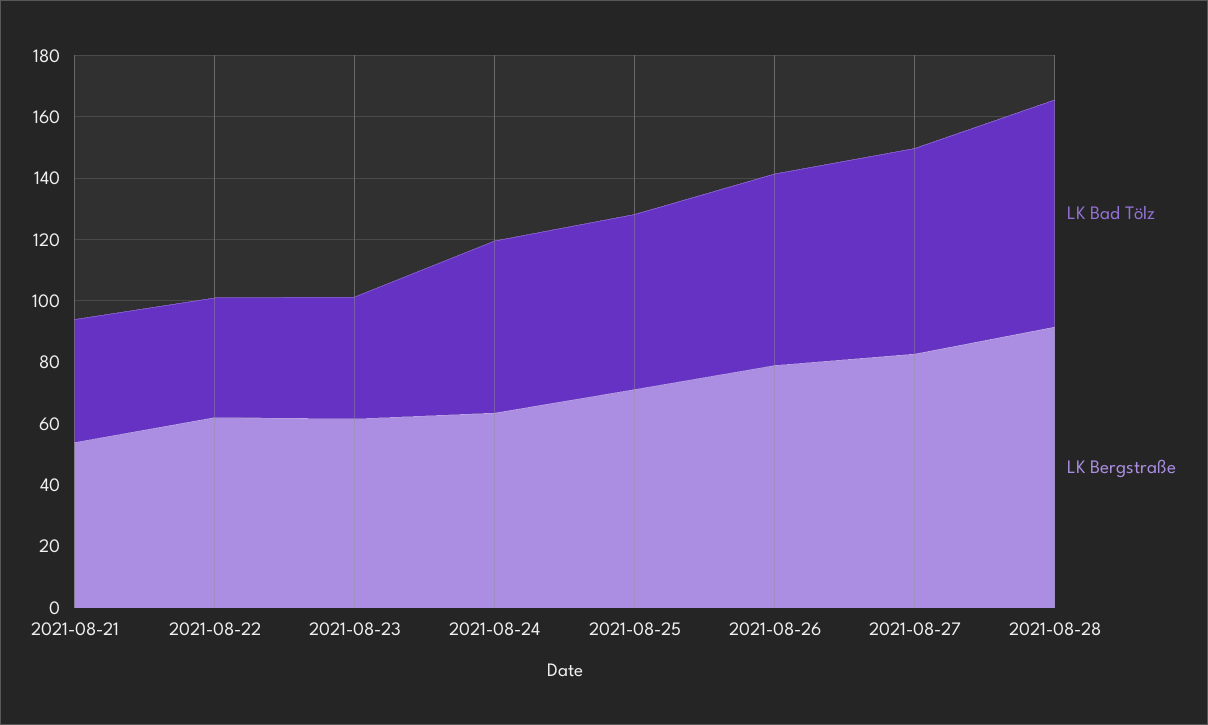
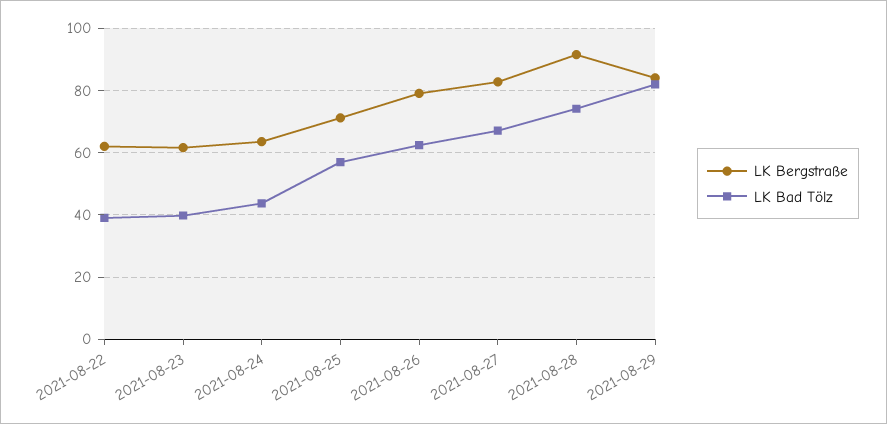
LK Bad Tölz, 2021-08-21: 40 -> none
LK Bergstraße, 2021-08-21: 55 -> none
LK Bad Tölz, 2021-08-24: 55 -> 44
LK Bergstraße, 2021-08-29: none -> 84
LK Bad Tölz, 2021-08-29: none -> 82

